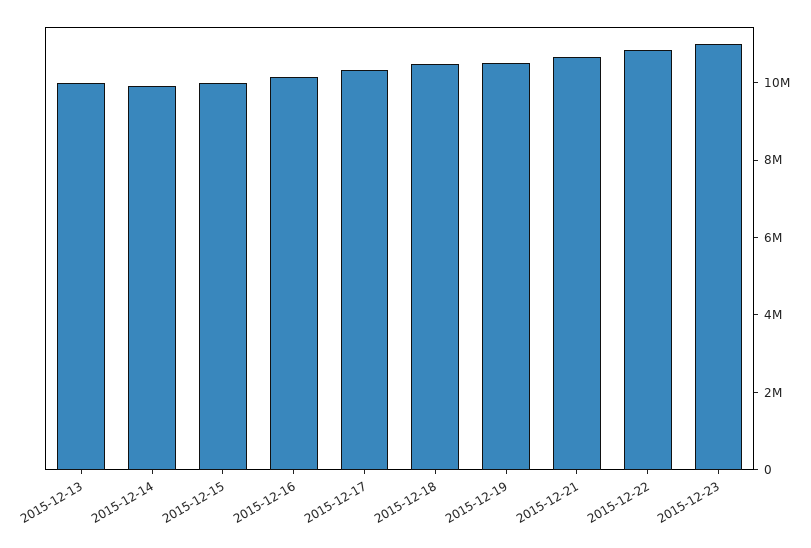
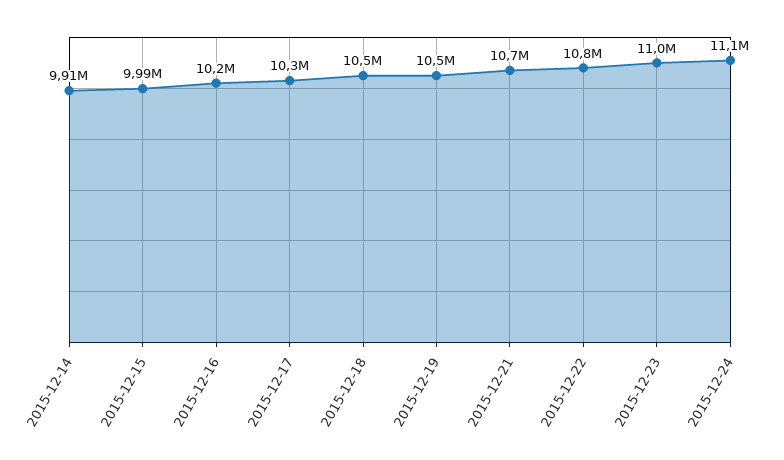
2015-12-13: 10000000 -> none
2015-12-24: none -> 11100000

